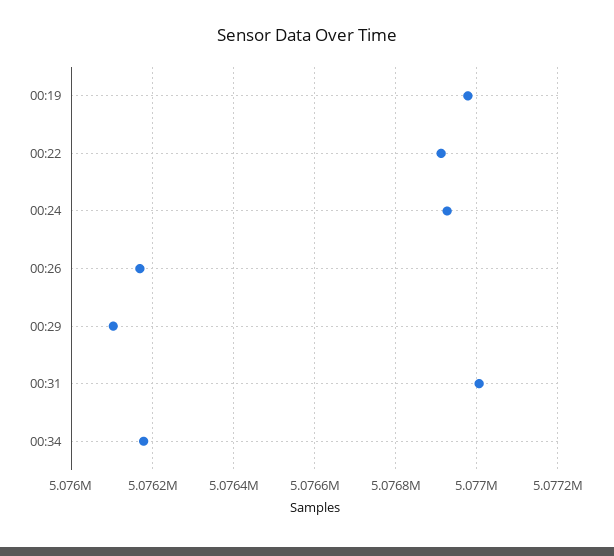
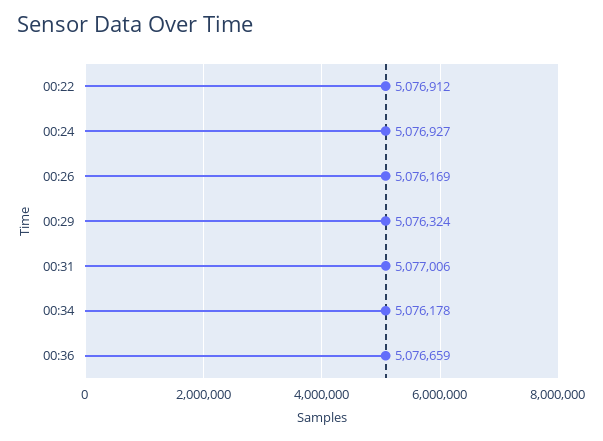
00:19: 5076980 -> none
00:29: 5076100 -> 5076324
00:36: none -> 5076659

